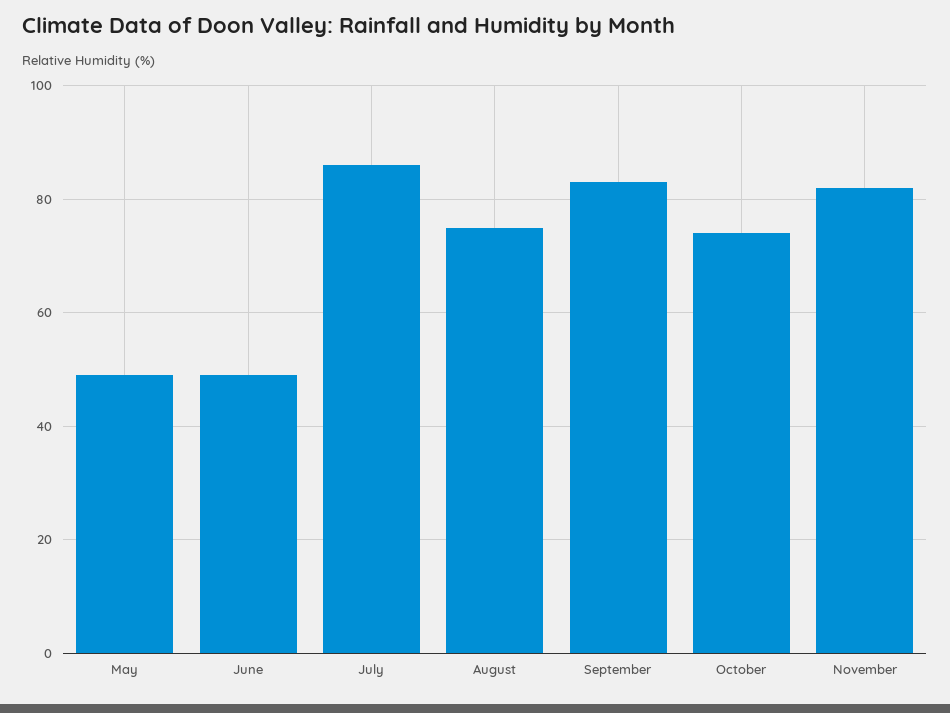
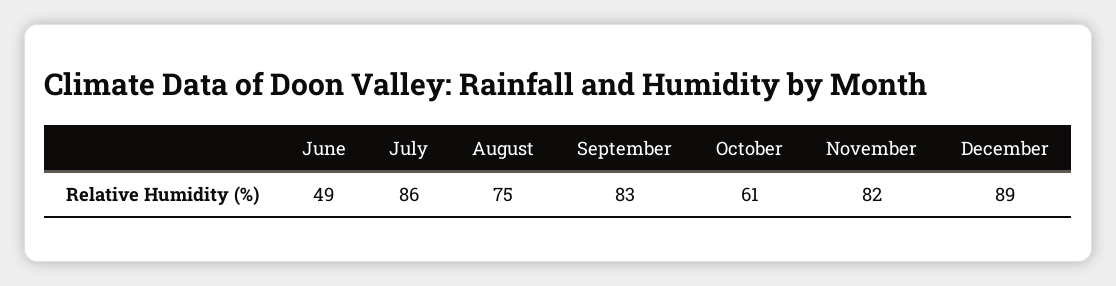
May: 50 -> none
October: 75 -> 61
December: none -> 89

